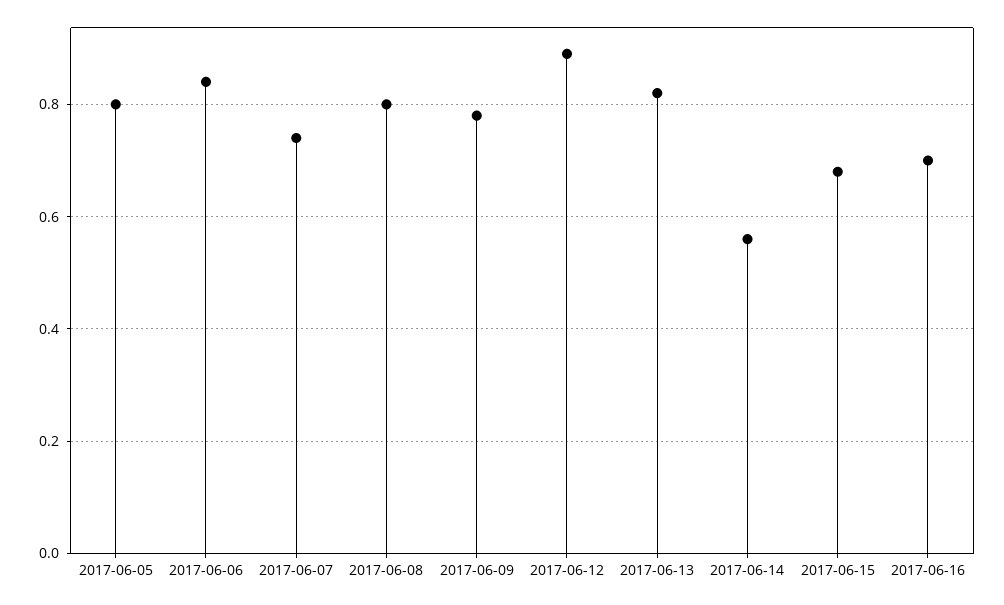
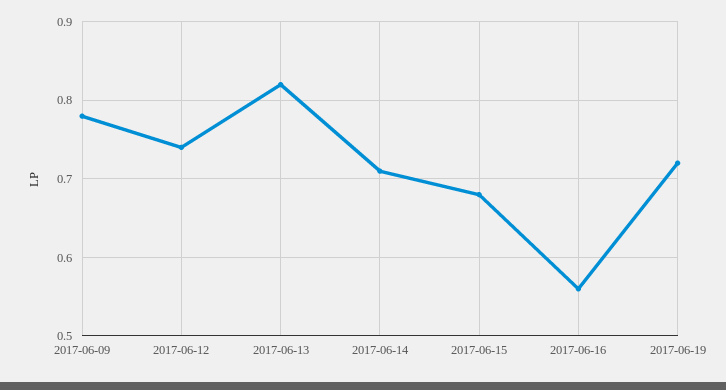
2017-06-05: 0.8 -> none
2017-06-06: 0.85 -> none
2017-06-07: 0.75 -> none
2017-06-08: 0.8 -> none
2017-06-12: 0.9 -> 0.74
2017-06-14: 0.55 -> 0.71
2017-06-16: 0.7 -> 0.56
2017-06-19: none -> 0.72

